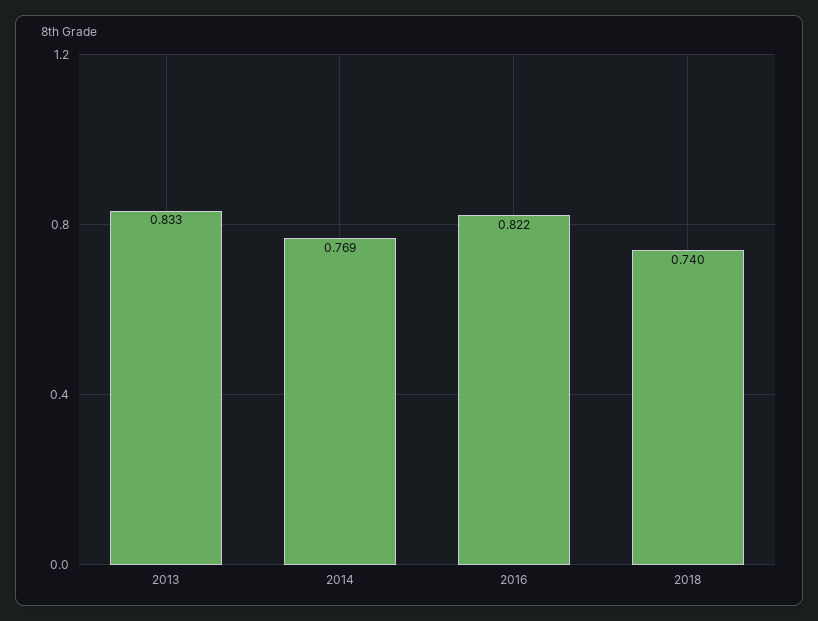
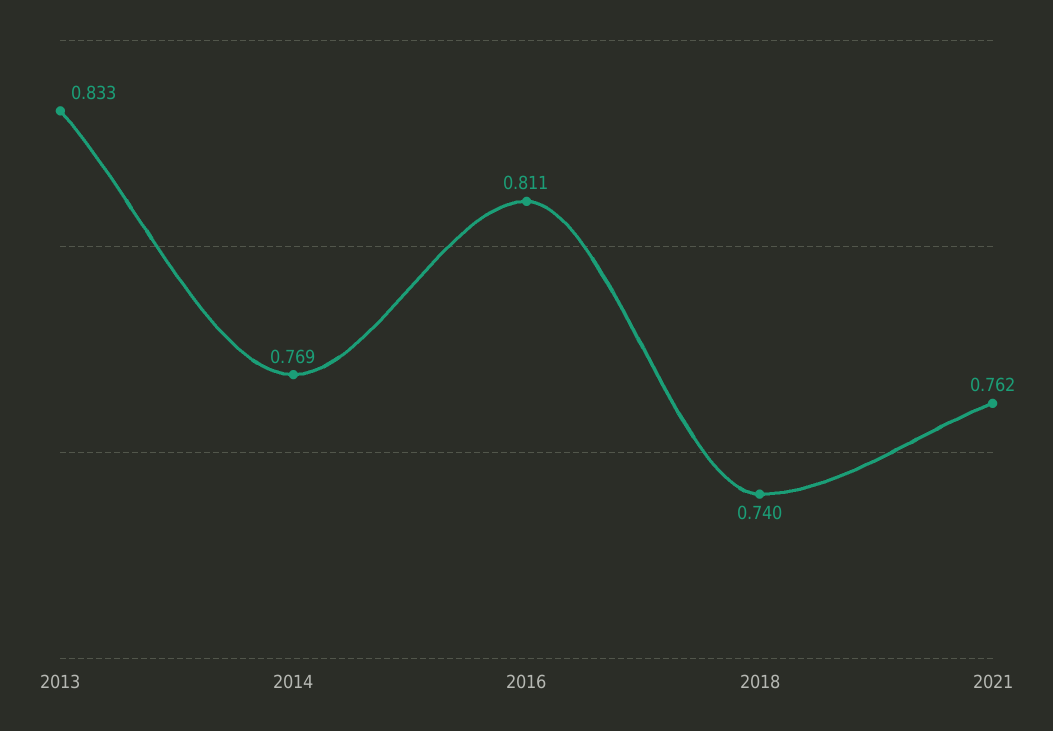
2016: 0.822 -> 0.811
2021: none -> 0.762

